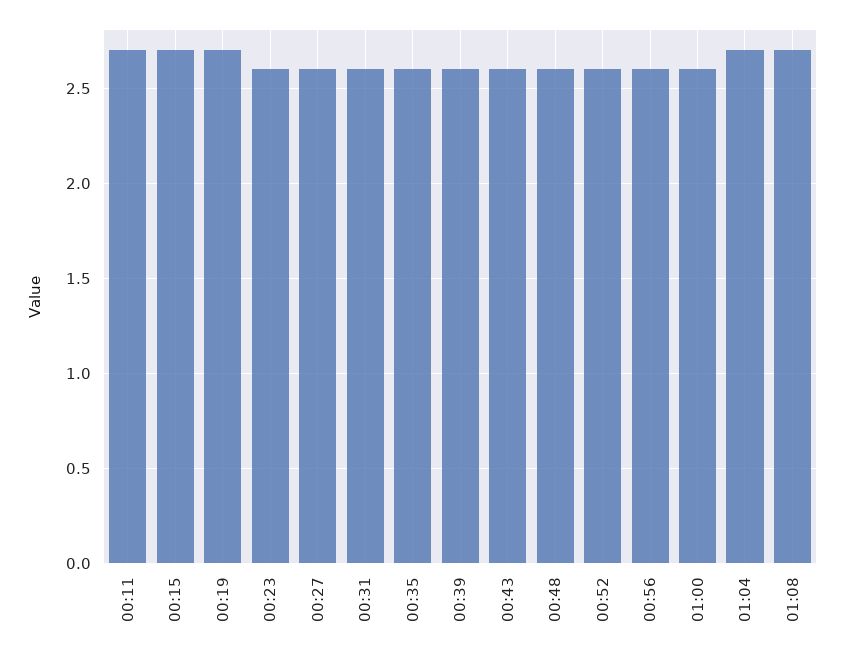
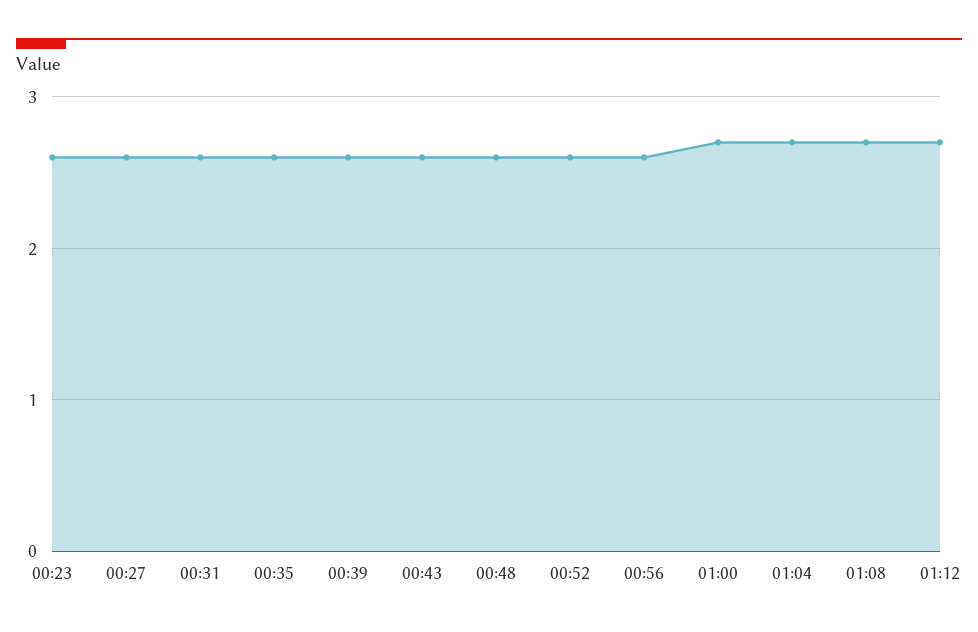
00:11: 2.7 -> none
00:15: 2.7 -> none
00:19: 2.7 -> none
01:00: 2.6 -> 2.7
01:12: none -> 2.7

